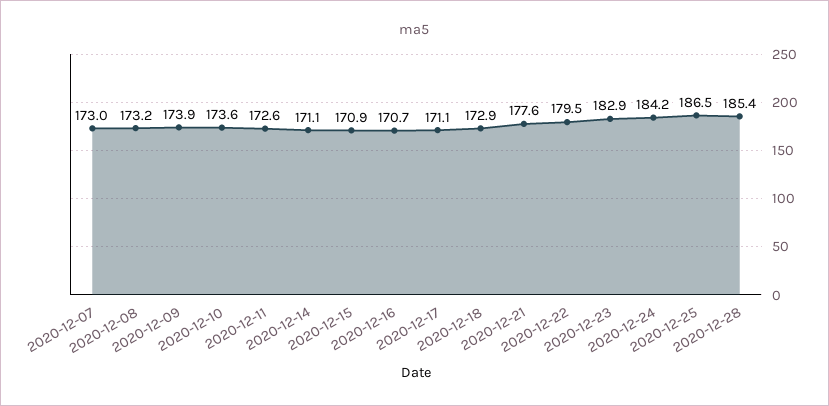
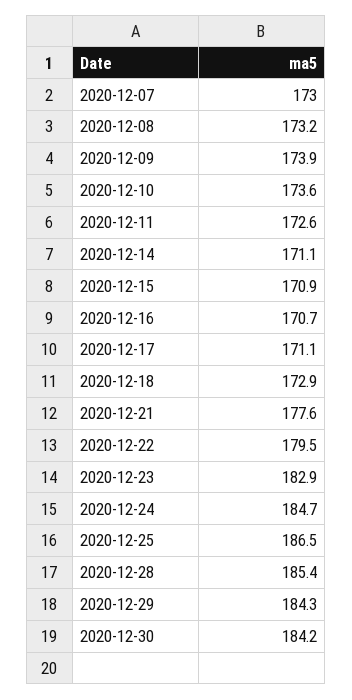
2020-12-24: 184.2 -> 184.7
2020-12-29: none -> 184.3
2020-12-30: none -> 184.2

